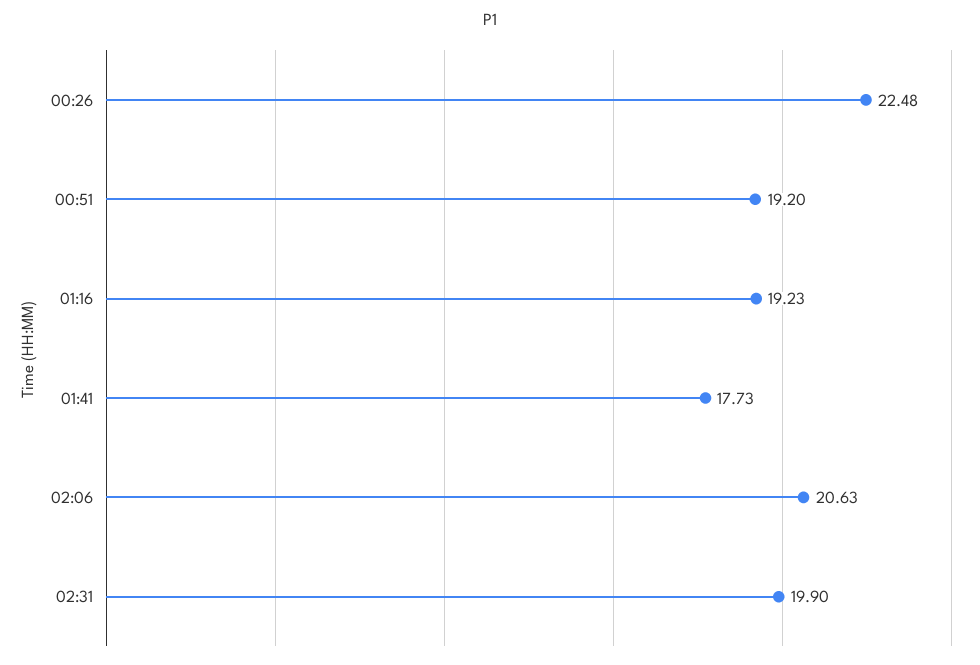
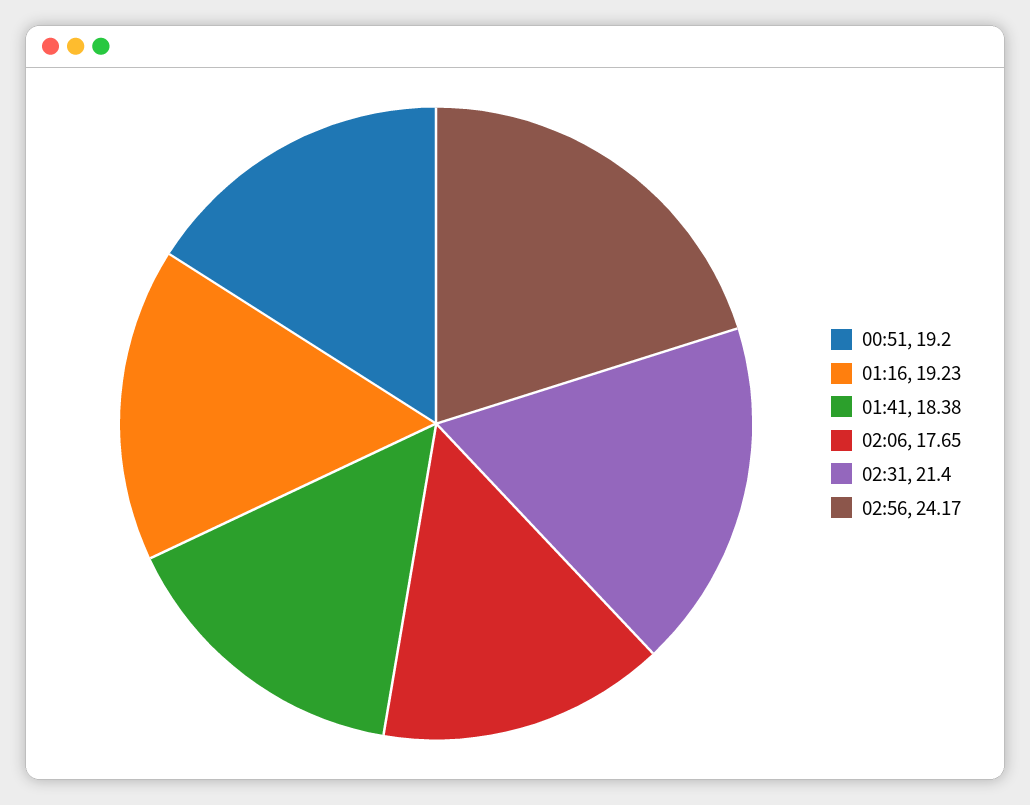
00:26: 22.48 -> none
01:41: 17.73 -> 18.38
02:06: 20.63 -> 17.65
02:31: 19.9 -> 21.4
02:56: none -> 24.17

